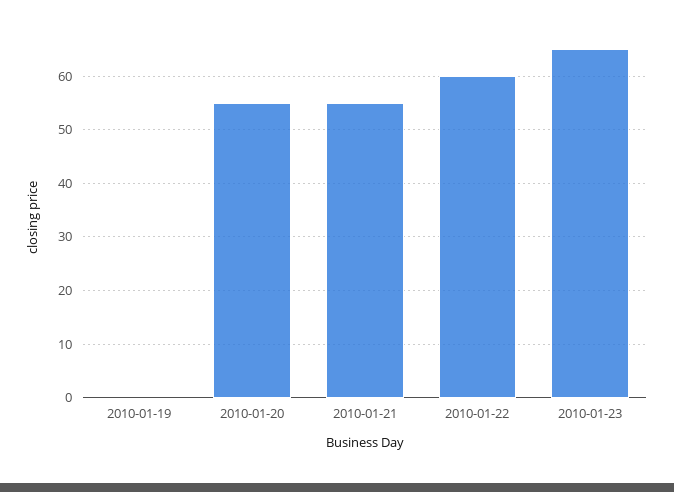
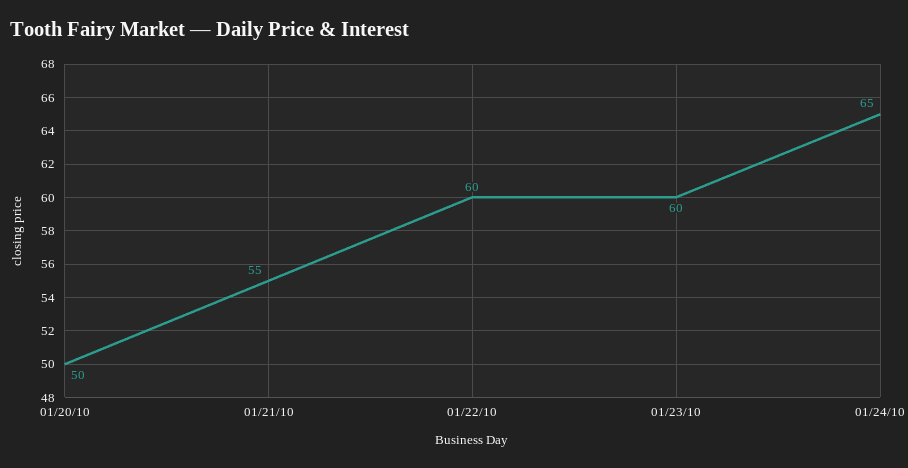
2010-01-19: 0 -> none
2010-01-20: 55 -> 50
2010-01-23: 65 -> 60
01/24/10: none -> 65

